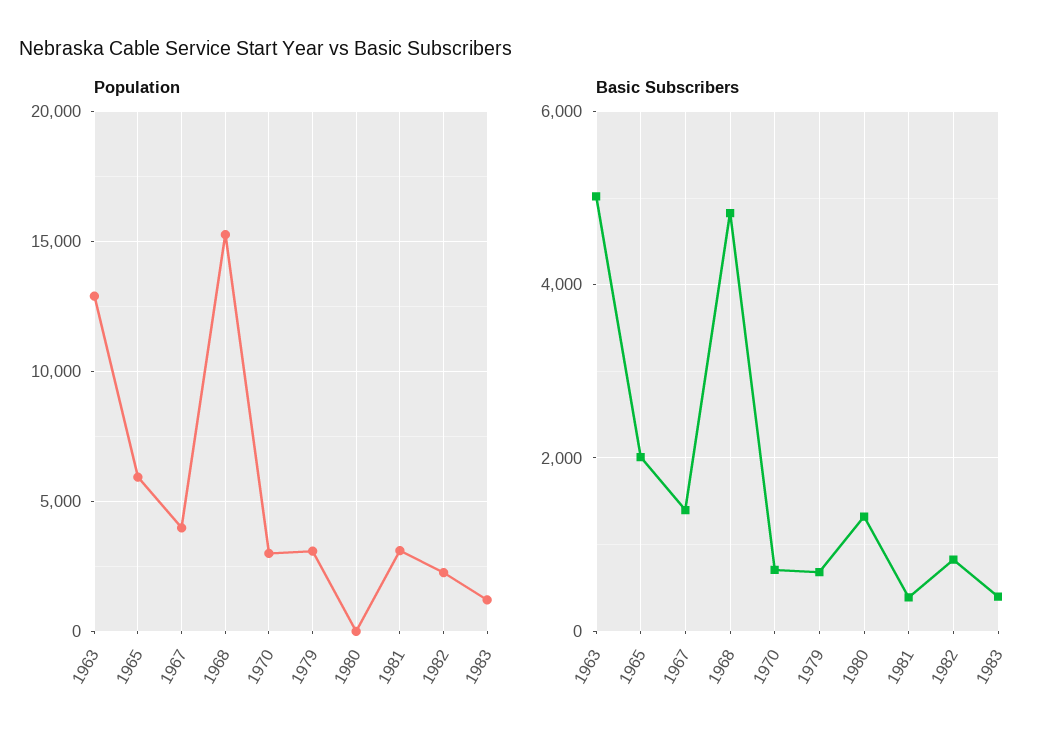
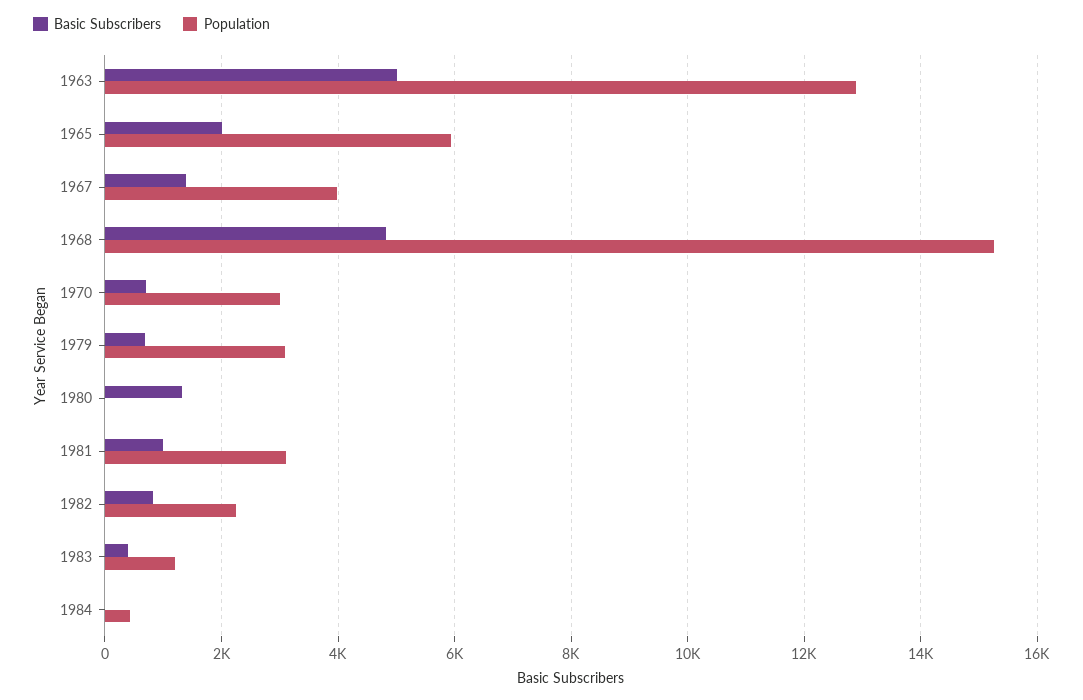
Basic Subscribers, 1981: 400 -> 1000
Basic Subscribers, 1984: none -> 0
Population, 1984: none -> 400

